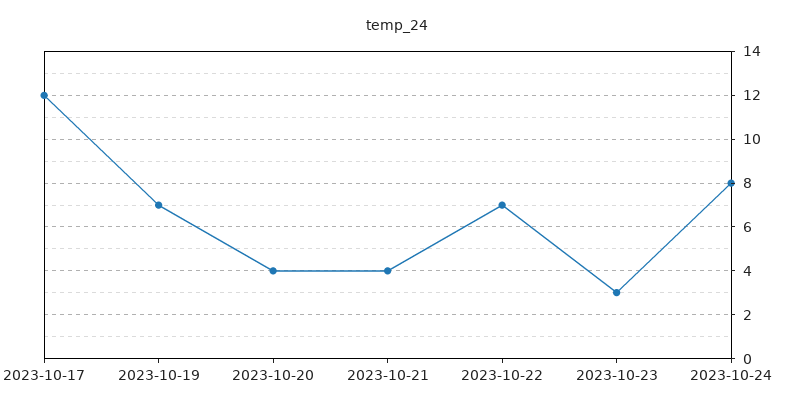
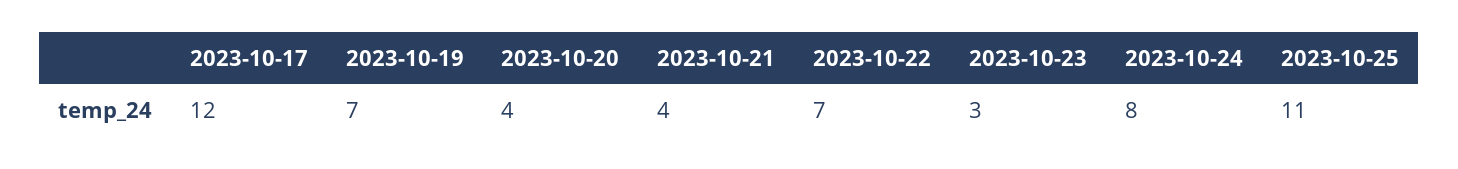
2023-10-25: none -> 11

